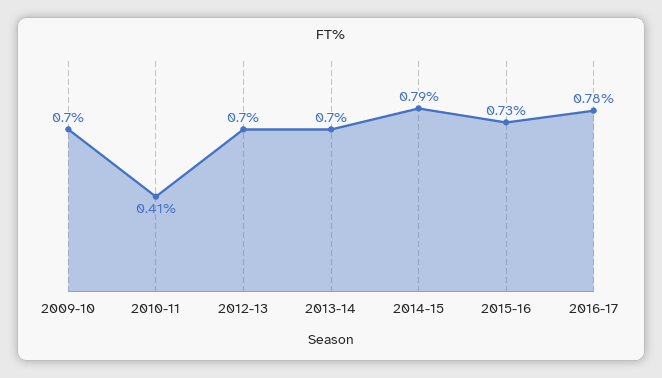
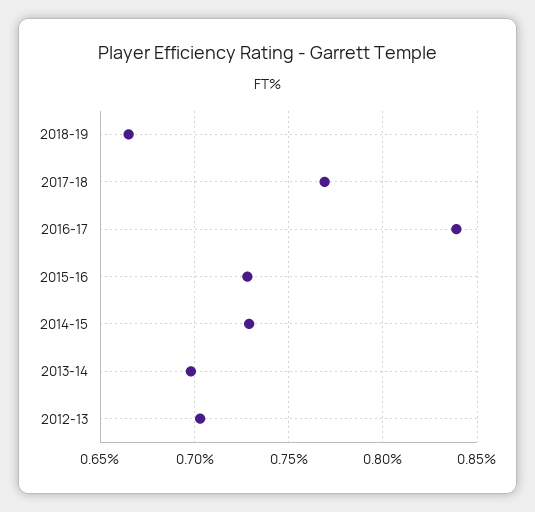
2009-10: 0.7 -> none
2010-11: 0.41 -> none
2014-15: 0.79 -> 0.73
2016-17: 0.78 -> 0.84
2018-19: none -> 0.665
2017-18: none -> 0.77

